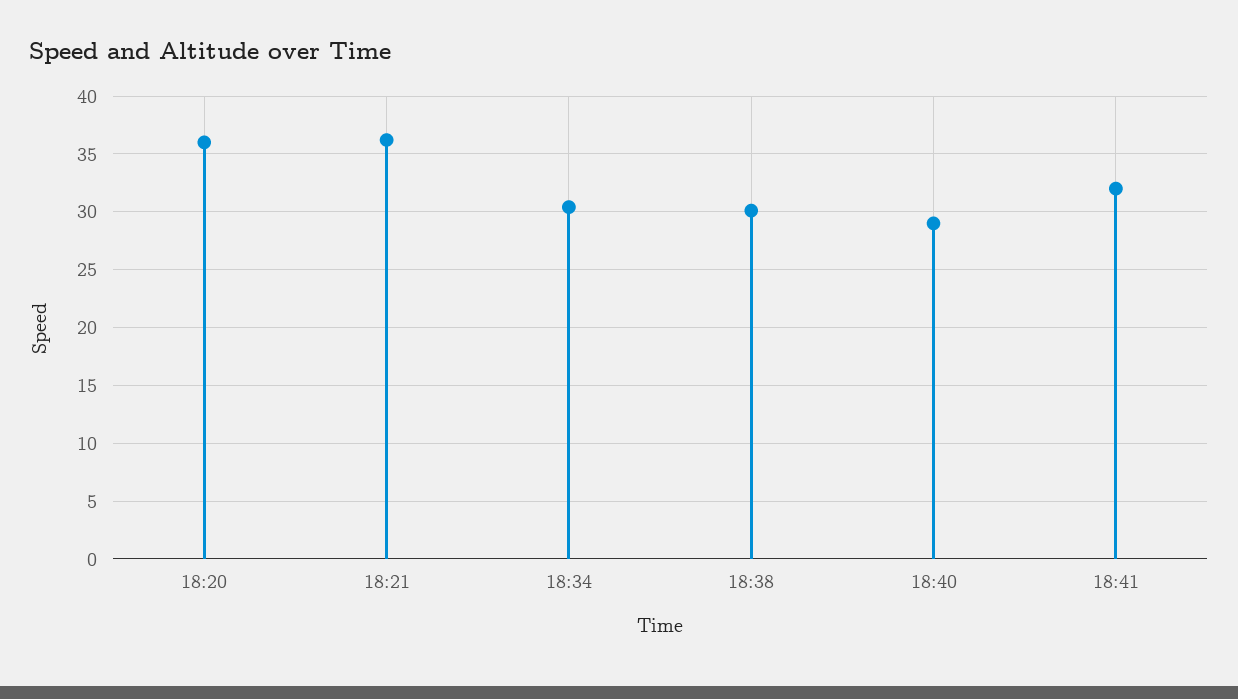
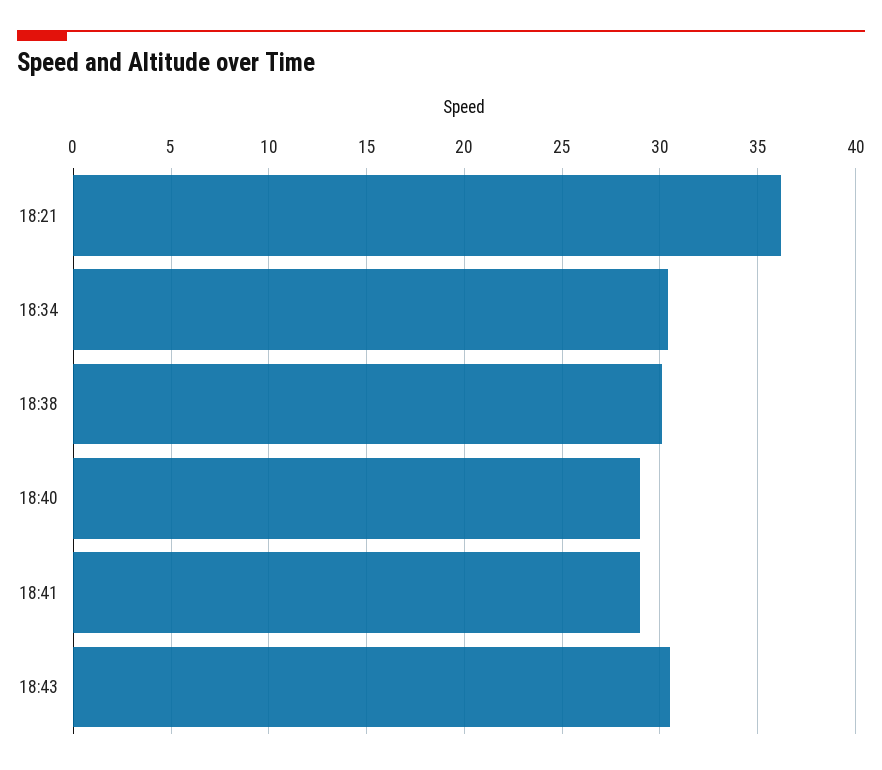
18:20: 36 -> none
18:41: 32 -> 29
18:43: none -> 30.5

